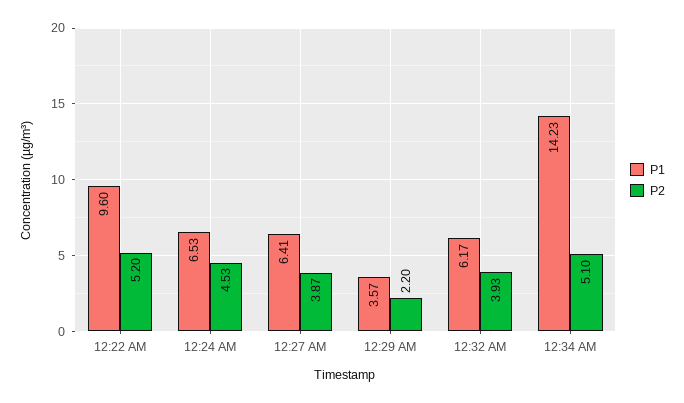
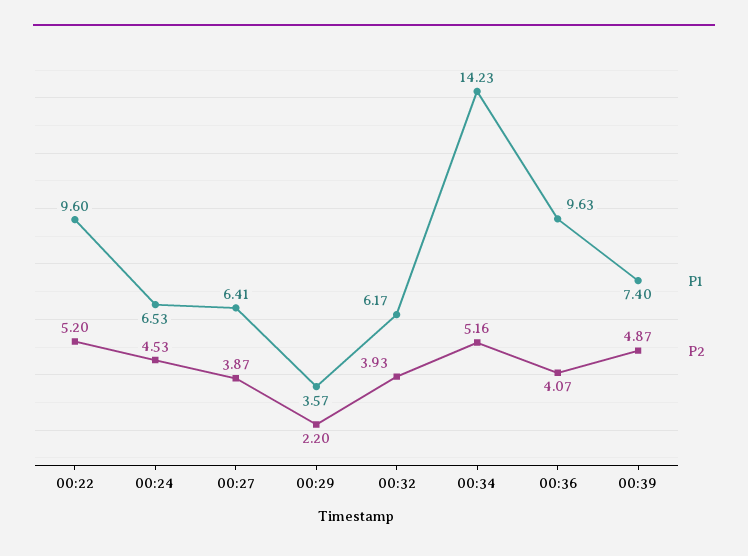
P2, 12:34 AM: 5.1 -> 5.16
P1, 00:36: none -> 9.63
P2, 00:36: none -> 4.07
P1, 00:39: none -> 7.4
P2, 00:39: none -> 4.87

